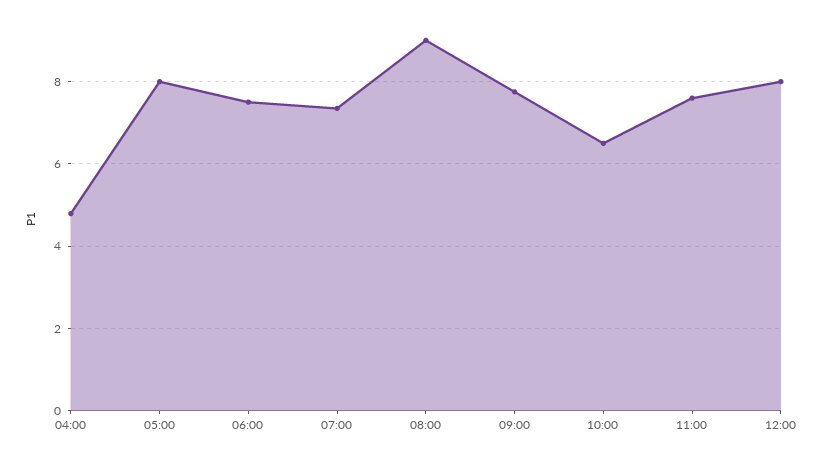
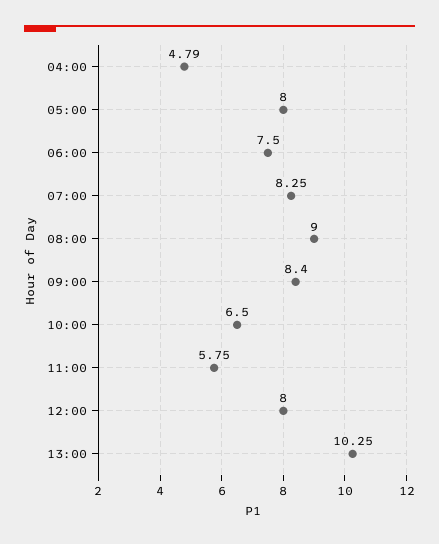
07:00: 7.4 -> 8.25
09:00: 7.8 -> 8.4
11:00: 7.6 -> 5.75
13:00: none -> 10.25

